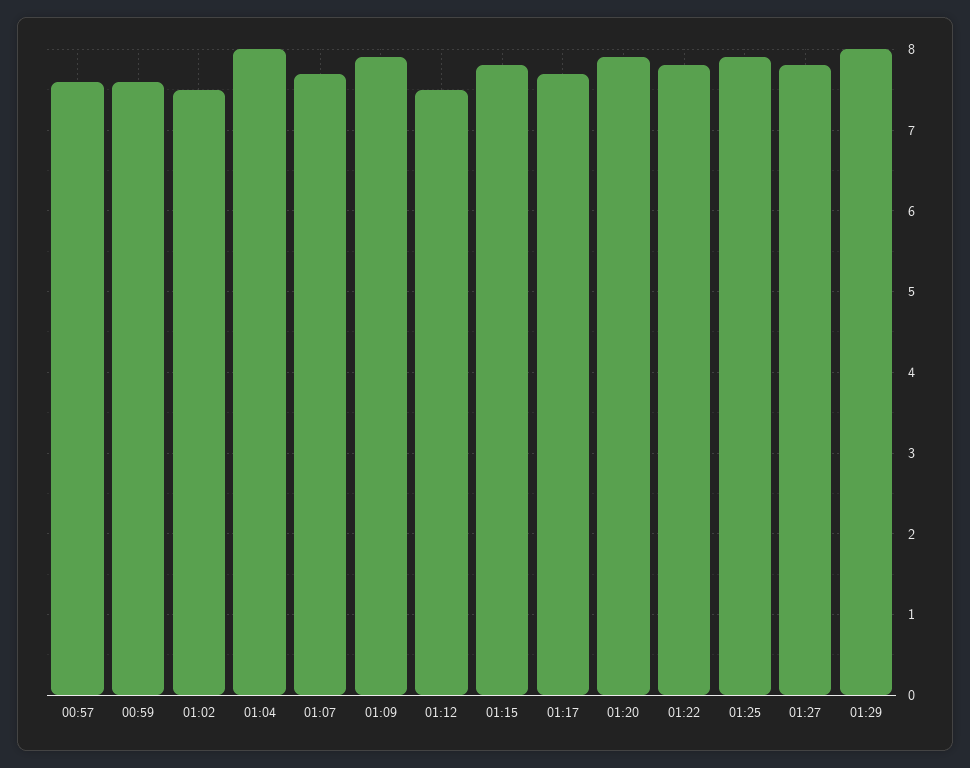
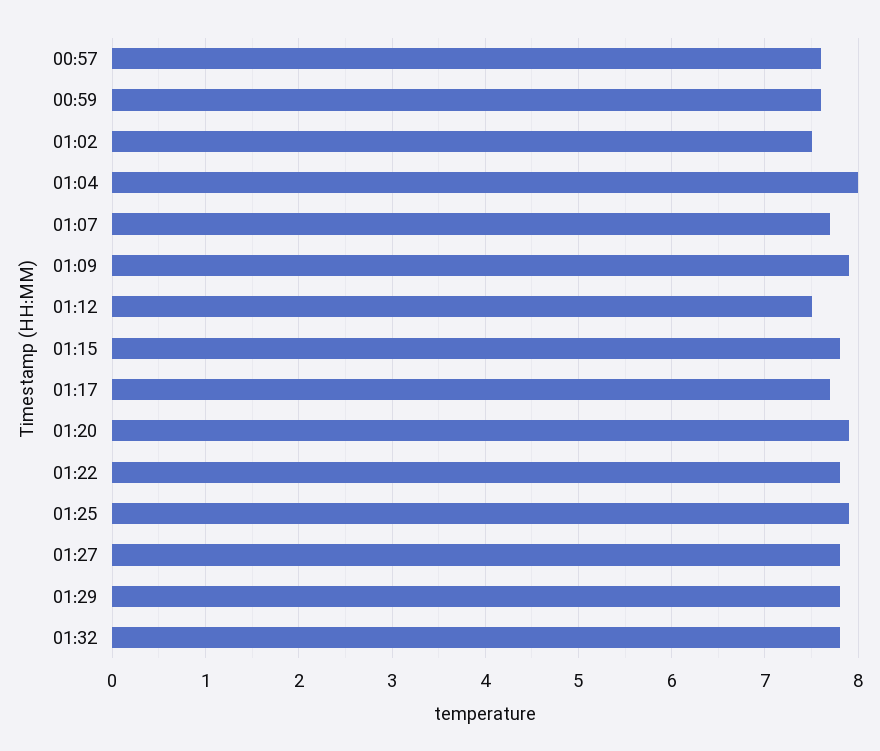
01:29: 8 -> 7.8
01:32: none -> 7.8

